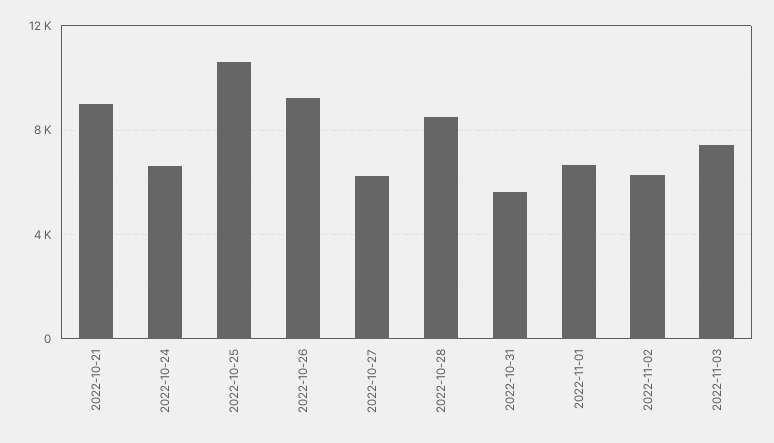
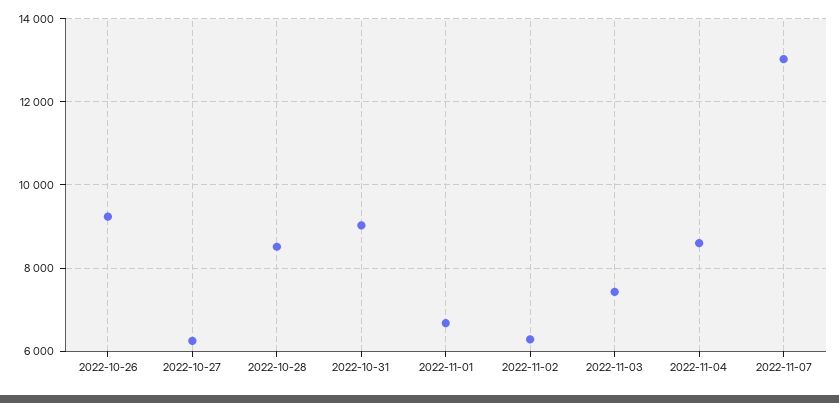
2022-10-21: 9000 -> none
2022-10-24: 6500 -> none
2022-10-25: 10500 -> none
2022-10-31: 5500 -> 9000
2022-11-04: none -> 8600
2022-11-07: none -> 13000

